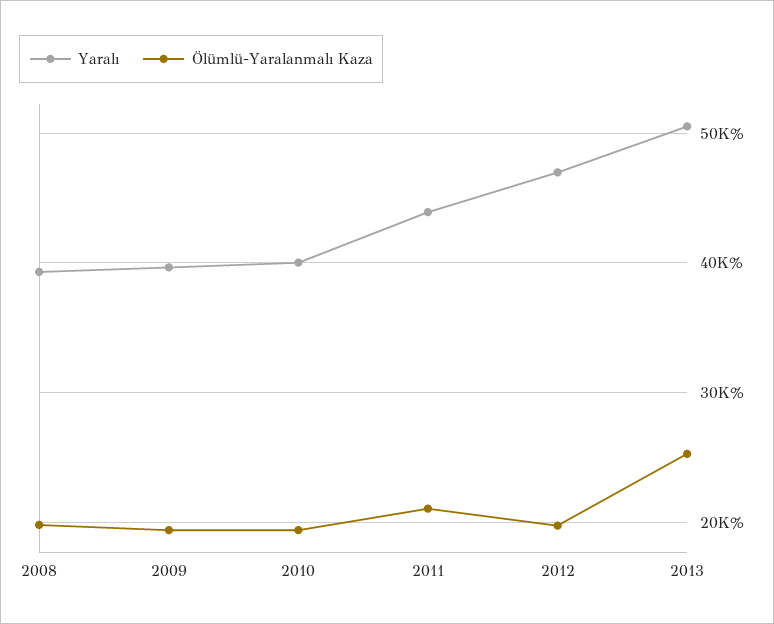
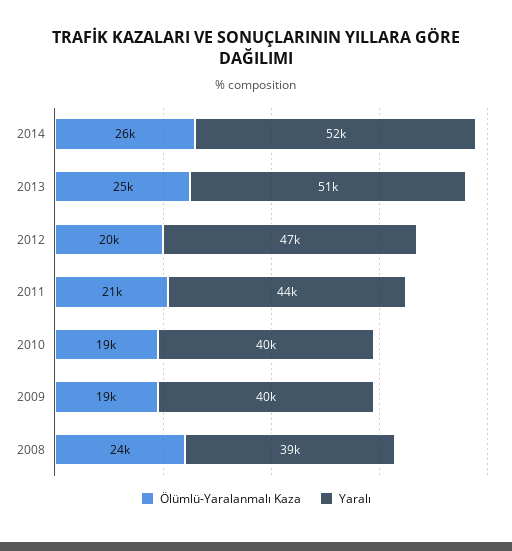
Ölümlü-Yaralanmalı Kaza, 2008: 20000 -> 24000
Ölümlü-Yaralanmalı Kaza, 2014: none -> 26000
Yaralı, 2014: none -> 52000

